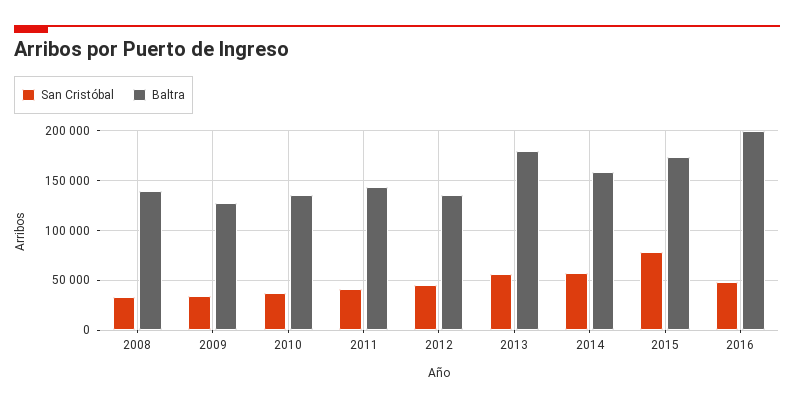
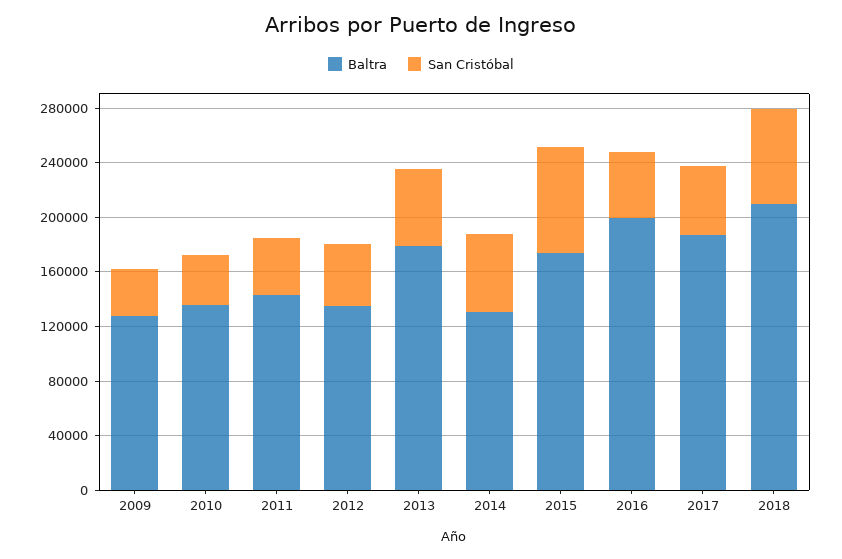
San Cristóbal, 2008: 30000 -> none
Baltra, 2008: 140000 -> none
Baltra, 2014: 160000 -> 130000
Baltra, 2017: none -> 190000
San Cristóbal, 2017: none -> 50000
Baltra, 2018: none -> 210000
San Cristóbal, 2018: none -> 70000

